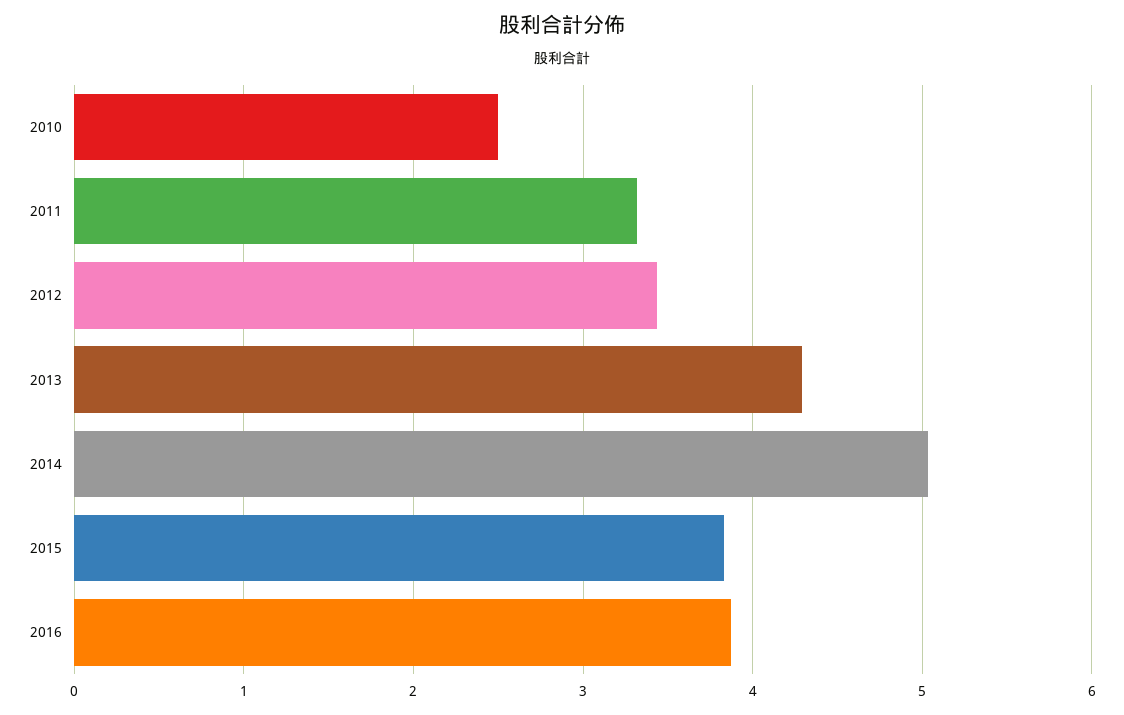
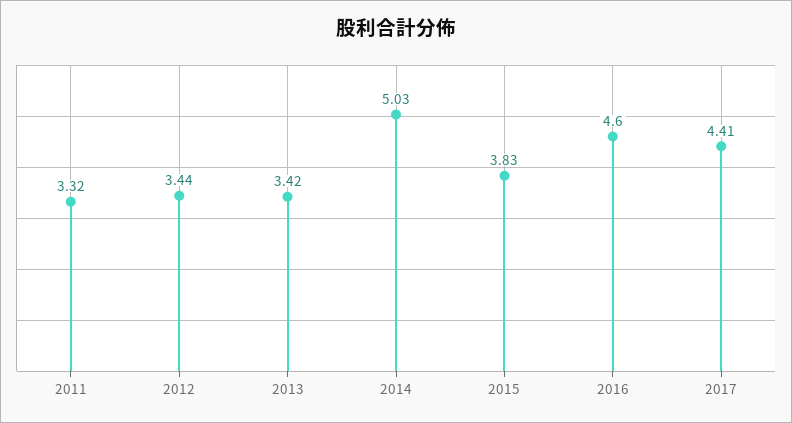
2010: 2.5 -> none
2013: 4.3 -> 3.42
2016: 3.9 -> 4.6
2017: none -> 4.41

